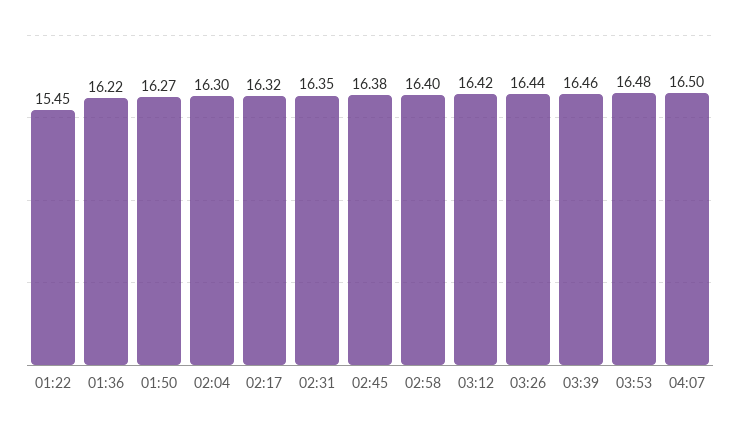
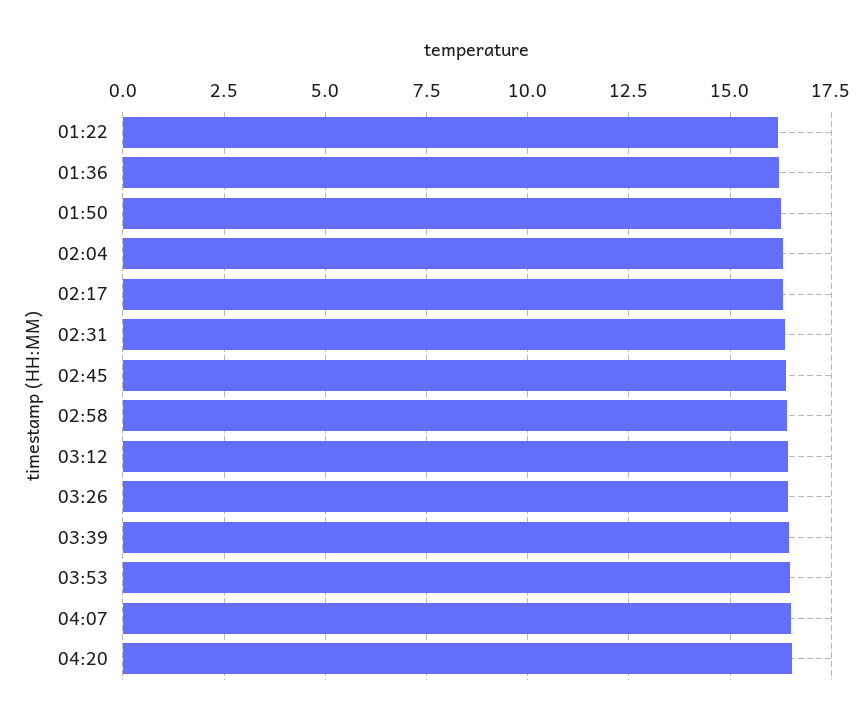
01:22: 15.45 -> 16.25
04:20: none -> 16.5

